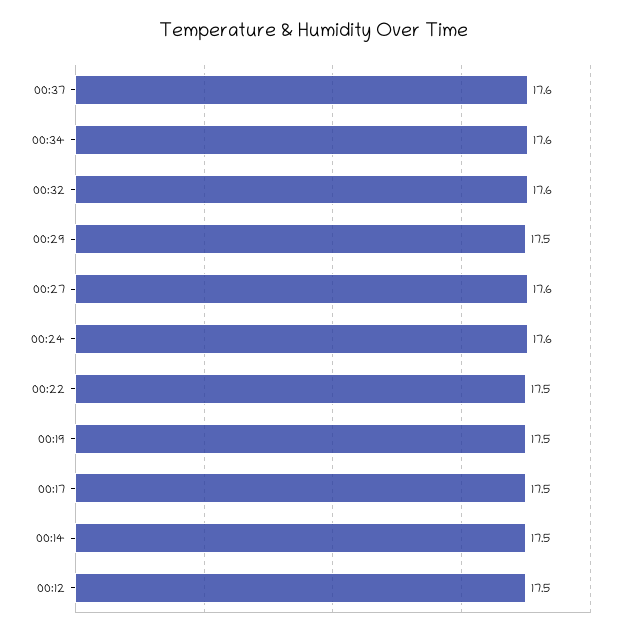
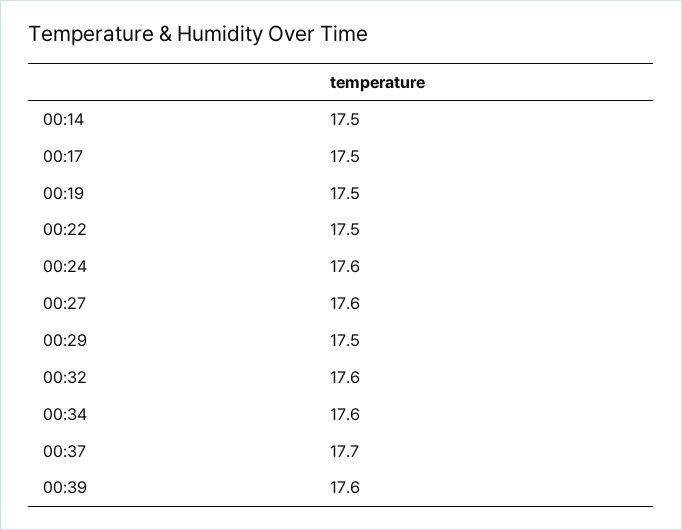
00:37: 17.6 -> 17.7
00:12: 17.5 -> none
00:39: none -> 17.6

